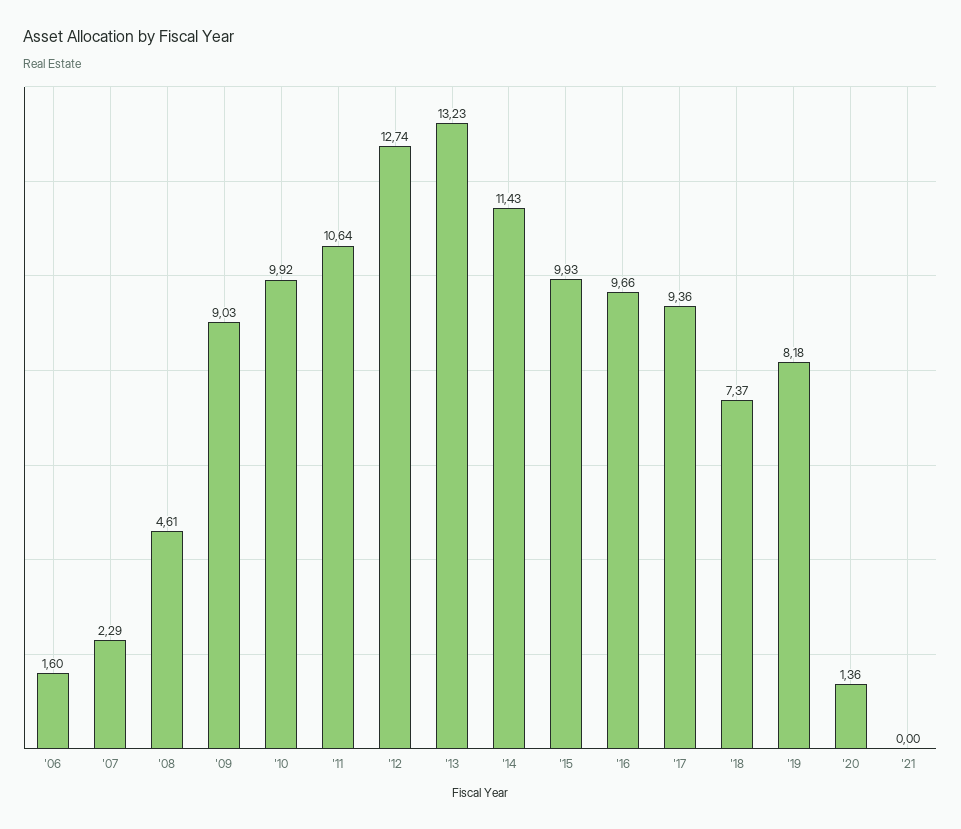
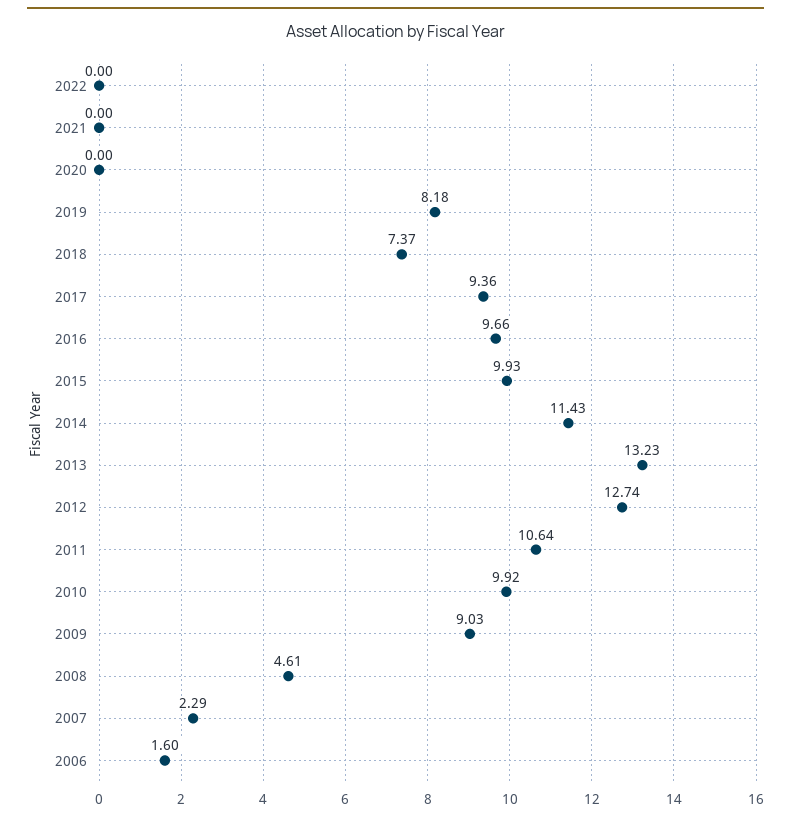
'20: 1.36 -> 0
2022: none -> 0

